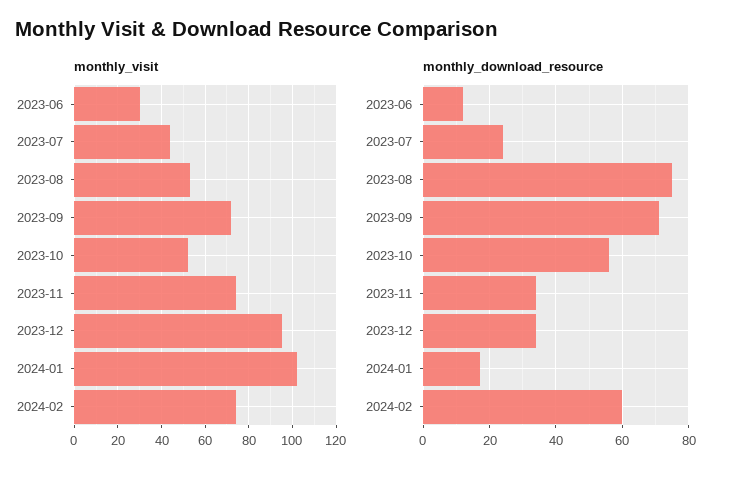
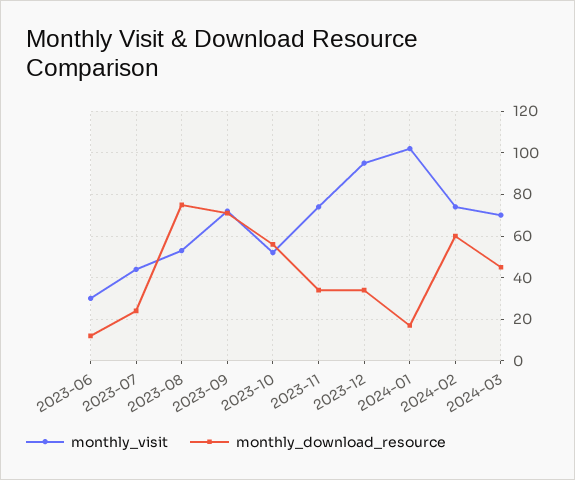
monthly_visit, 2024-03: none -> 70
monthly_download_resource, 2024-03: none -> 45

